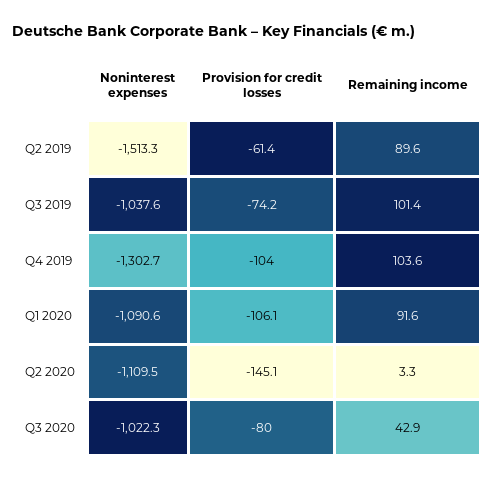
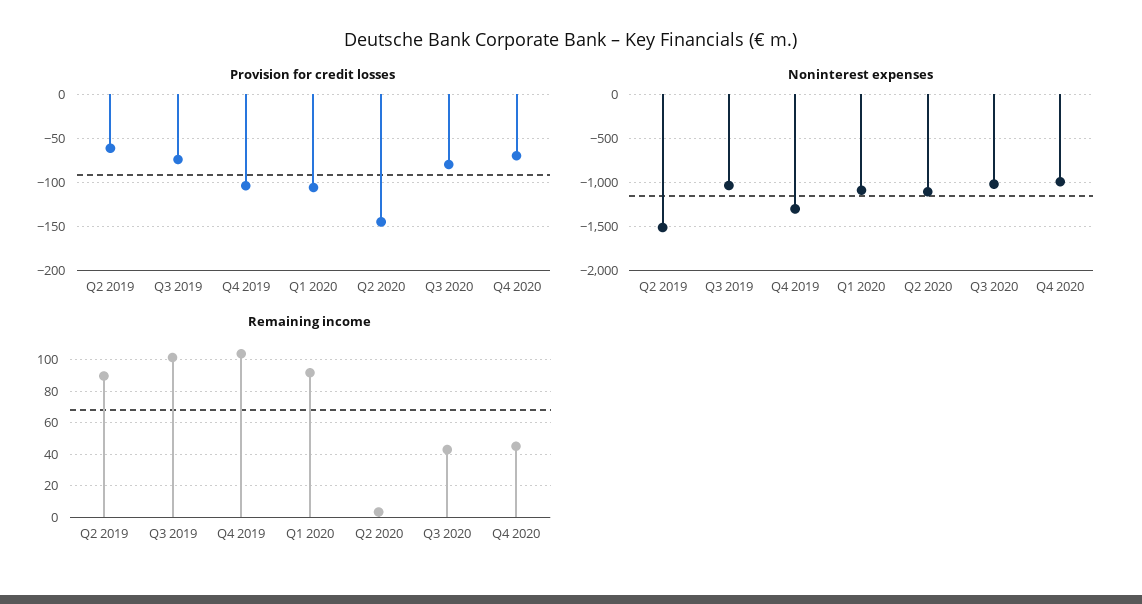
Provision for credit losses, Q4 2020: none -> -70
Noninterest expenses, Q4 2020: none -> -1000
Remaining income, Q4 2020: none -> 45

